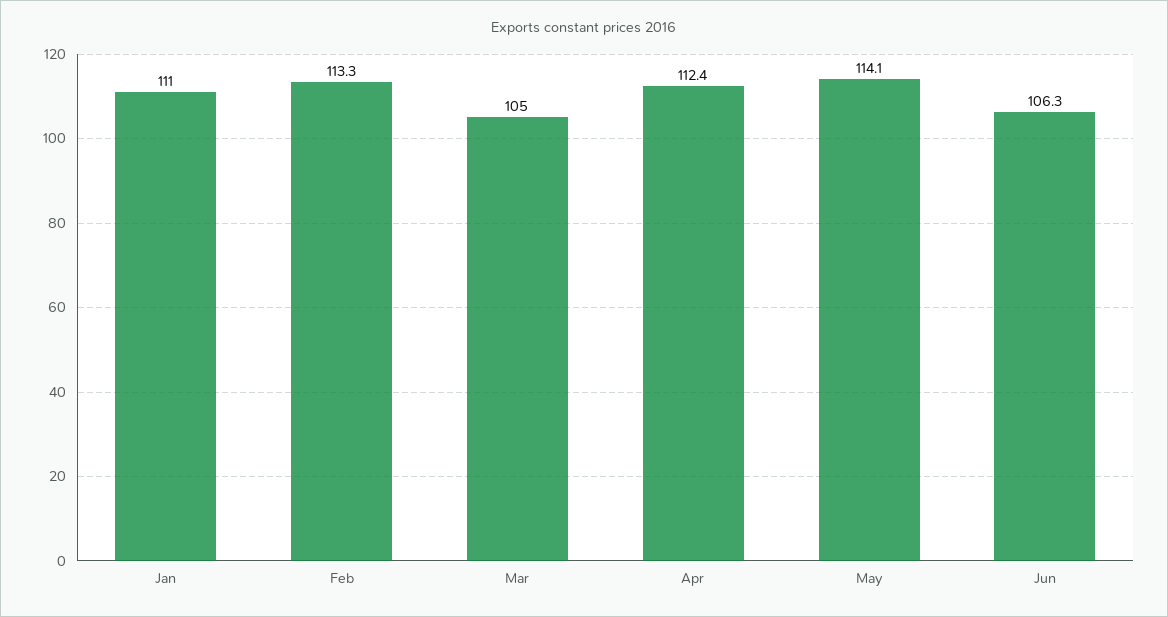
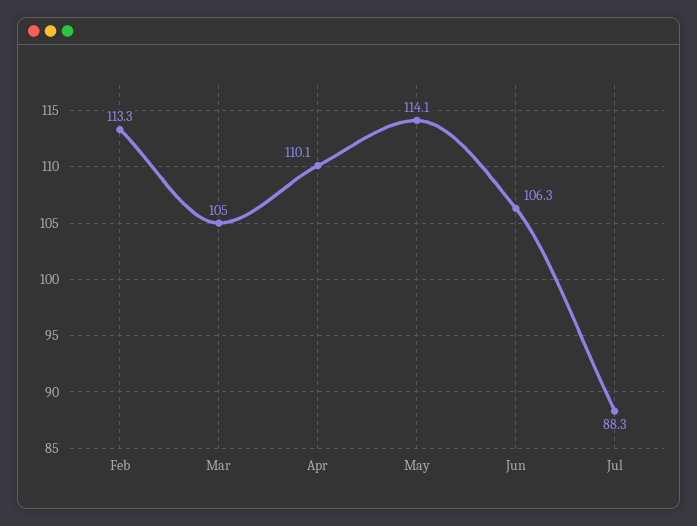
Jan: 111 -> none
Apr: 112.4 -> 110.1
Jul: none -> 88.3

